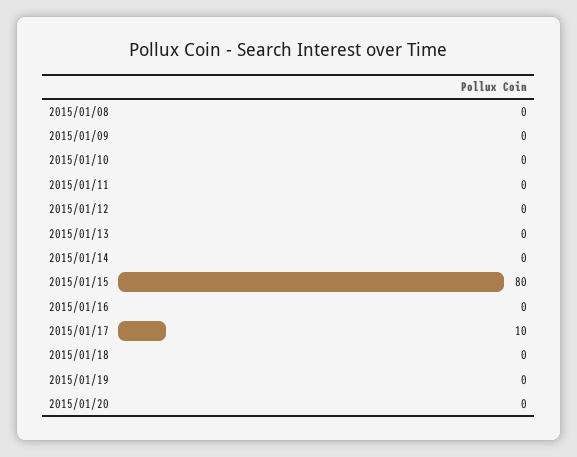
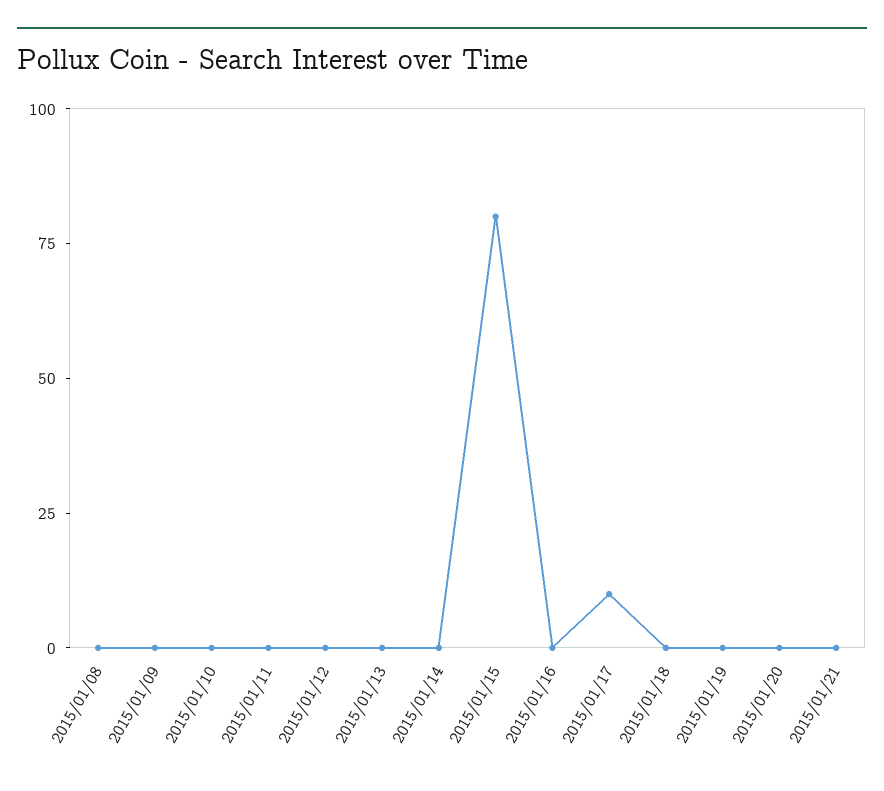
2015/01/21: none -> 0

